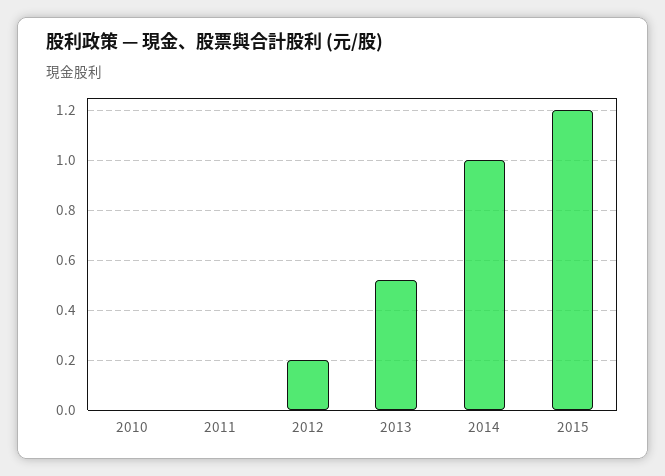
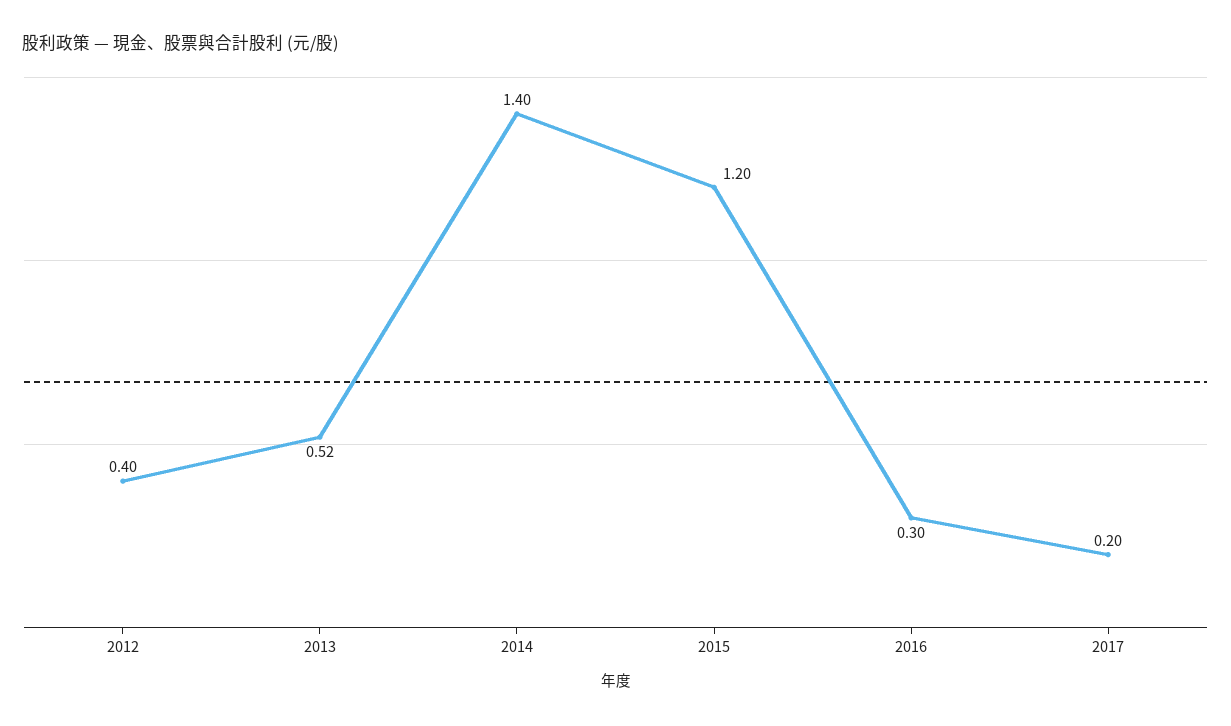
2010: 0 -> none
2011: 0 -> none
2012: 0.2 -> 0.4
2014: 1 -> 1.4
2016: none -> 0.3
2017: none -> 0.2

